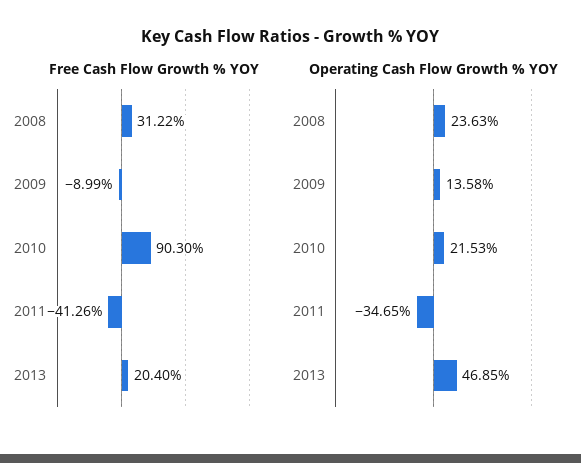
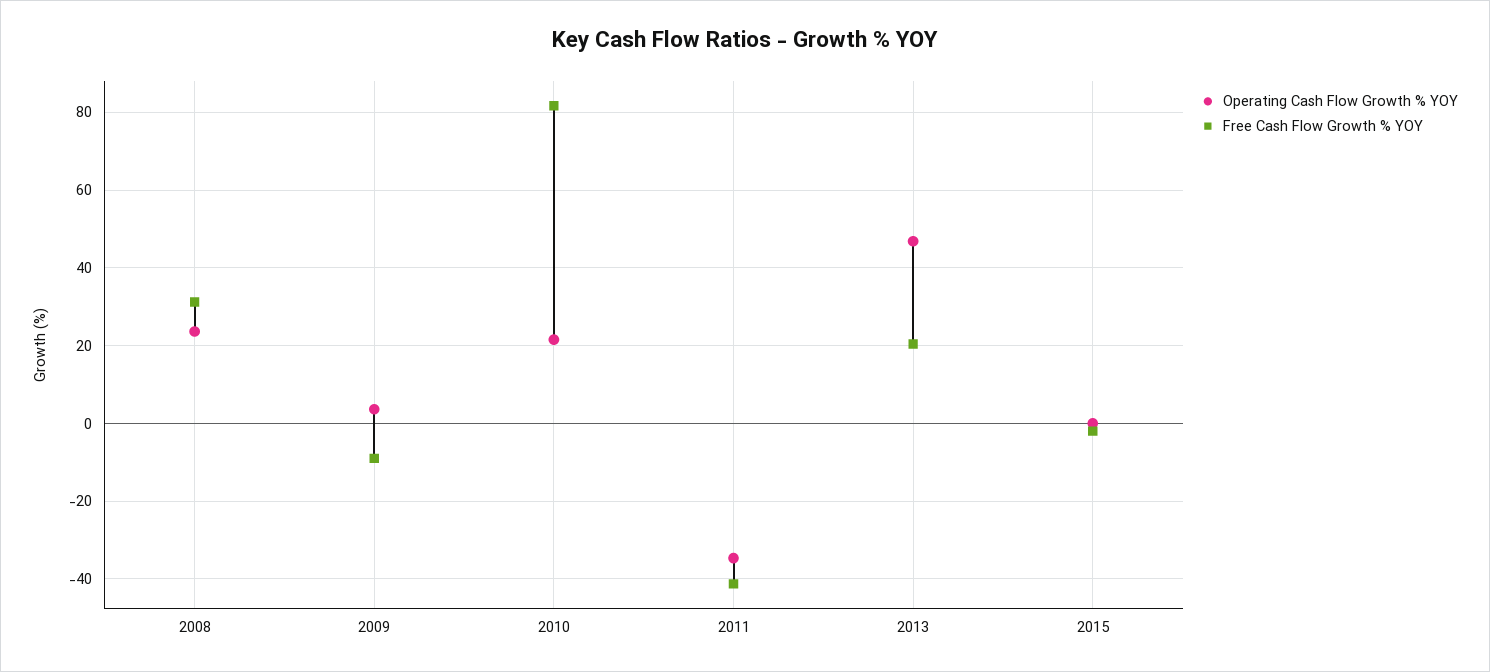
Free Cash Flow Growth % YOY, 2010: 90.3 -> 82
Operating Cash Flow Growth % YOY, 2009: 13.58 -> 4
Operating Cash Flow Growth % YOY, 2015: none -> 0
Free Cash Flow Growth % YOY, 2015: none -> -2

